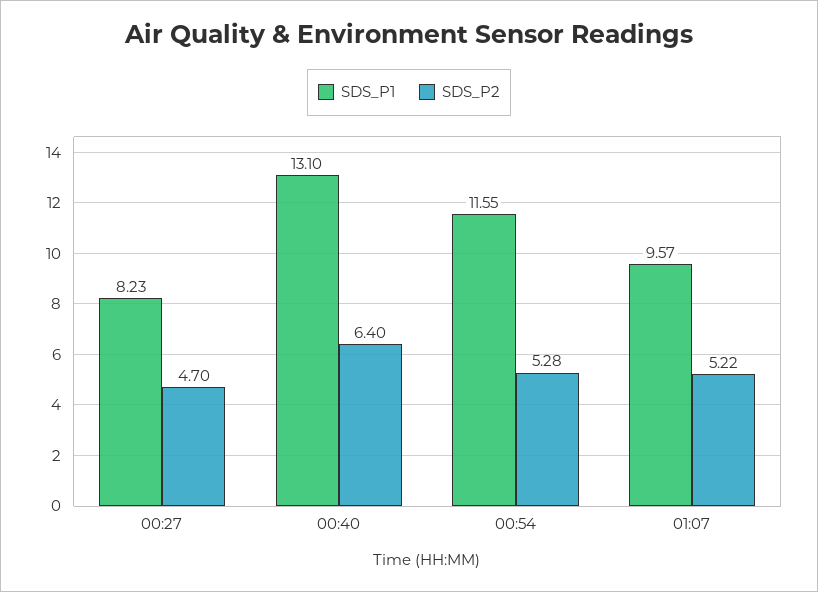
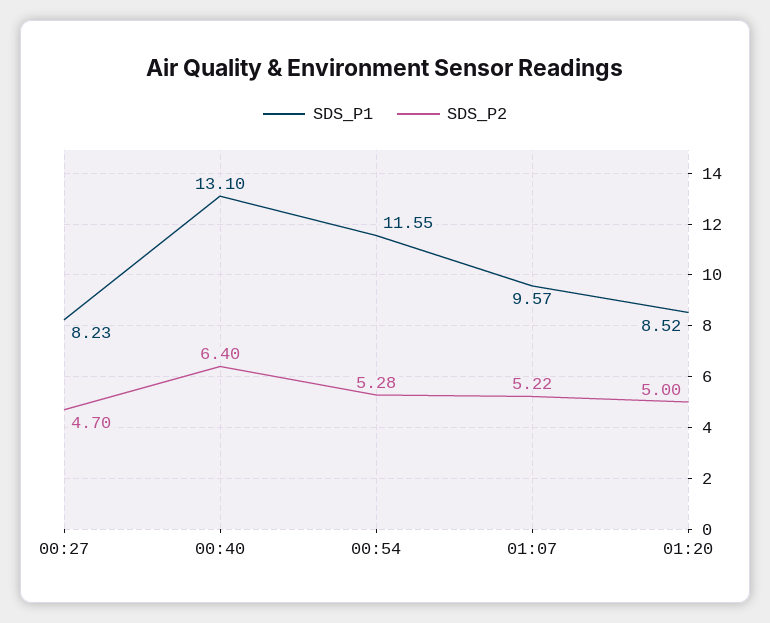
SDS_P1, 01:20: none -> 8.52
SDS_P2, 01:20: none -> 5

